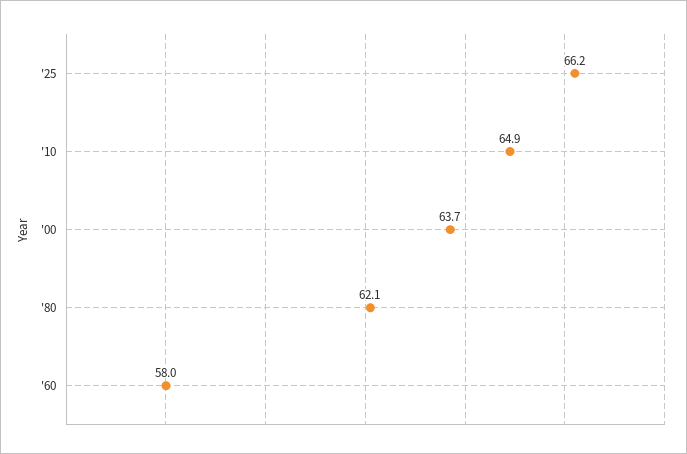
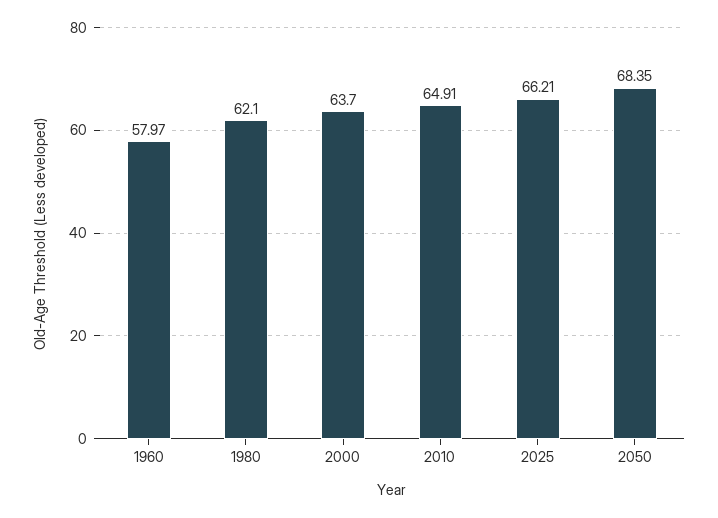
2050: none -> 68.35

